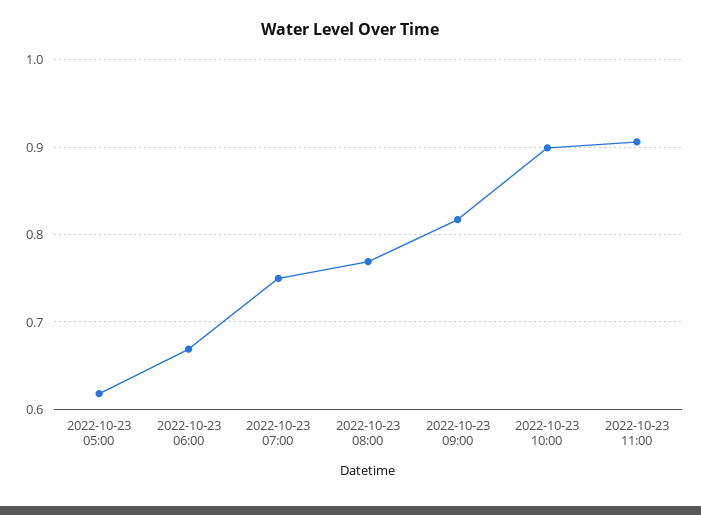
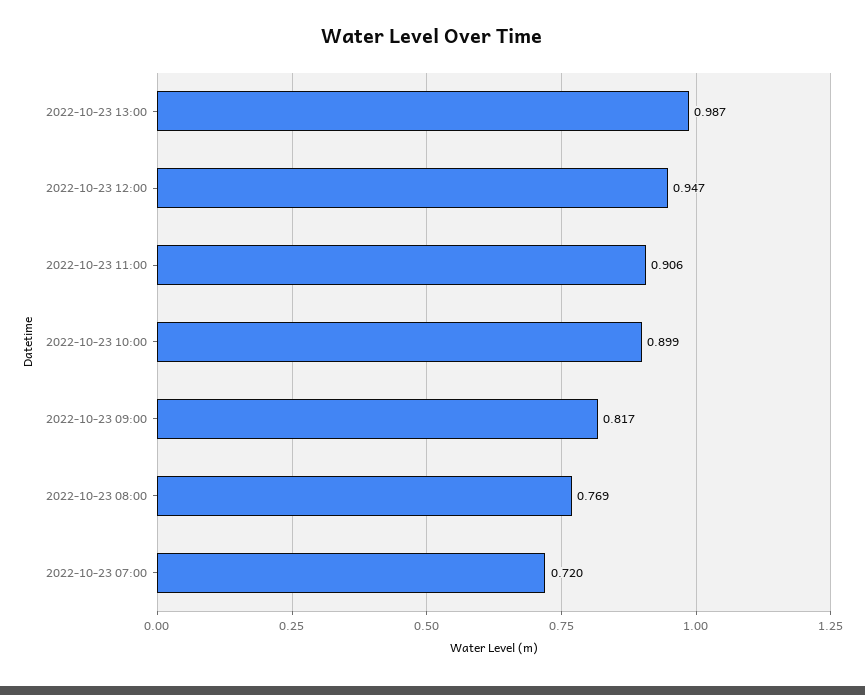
2022-10-23 05:00: 0.62 -> none
2022-10-23 06:00: 0.67 -> none
2022-10-23 07:00: 0.75 -> 0.72
2022-10-23 13:00: none -> 0.987
2022-10-23 12:00: none -> 0.947

